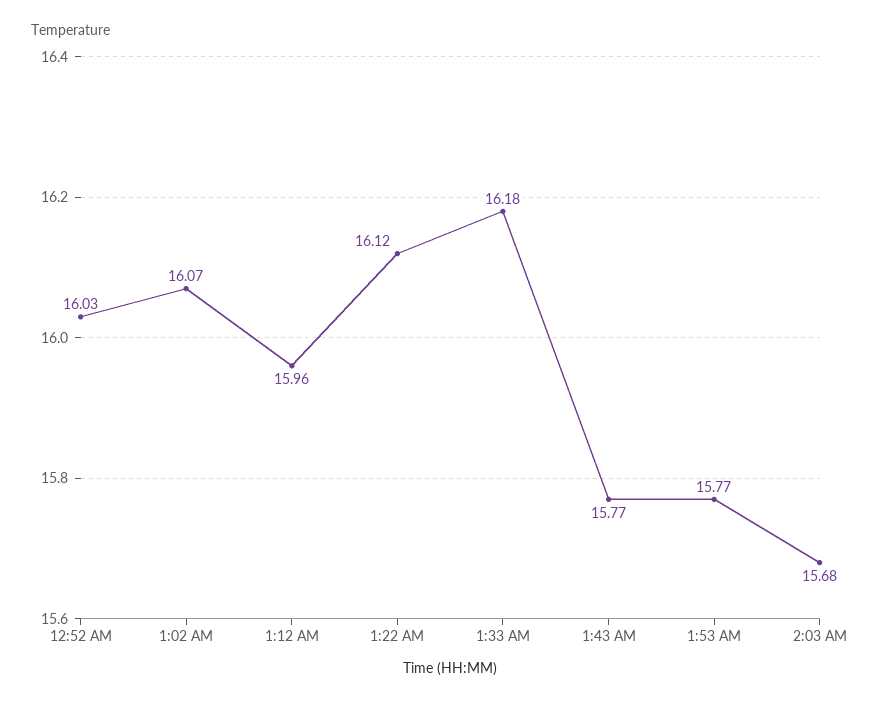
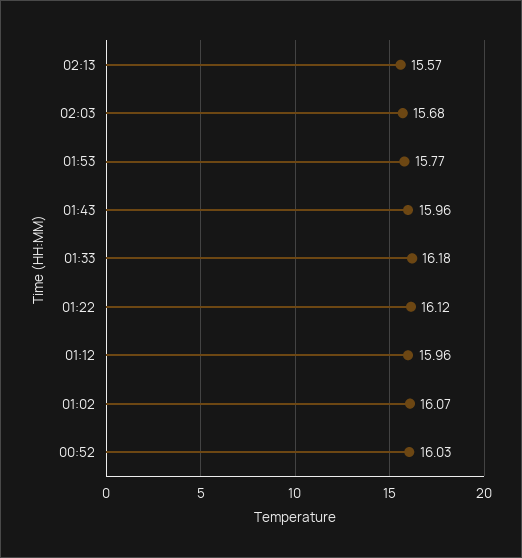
1:43 AM: 15.77 -> 15.96
02:13: none -> 15.57

